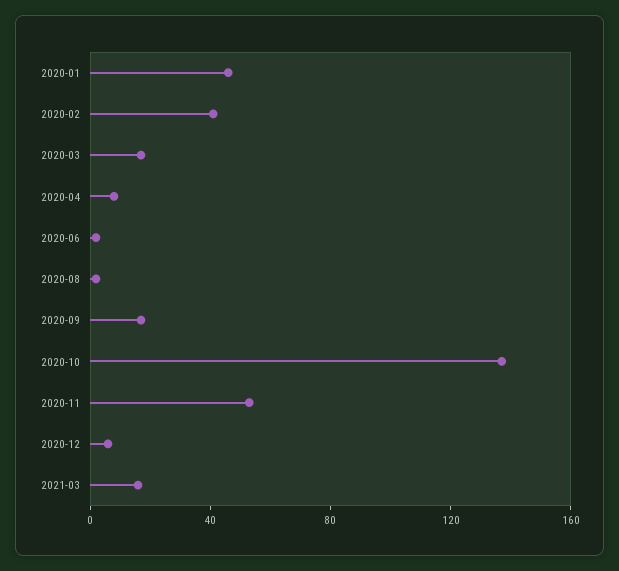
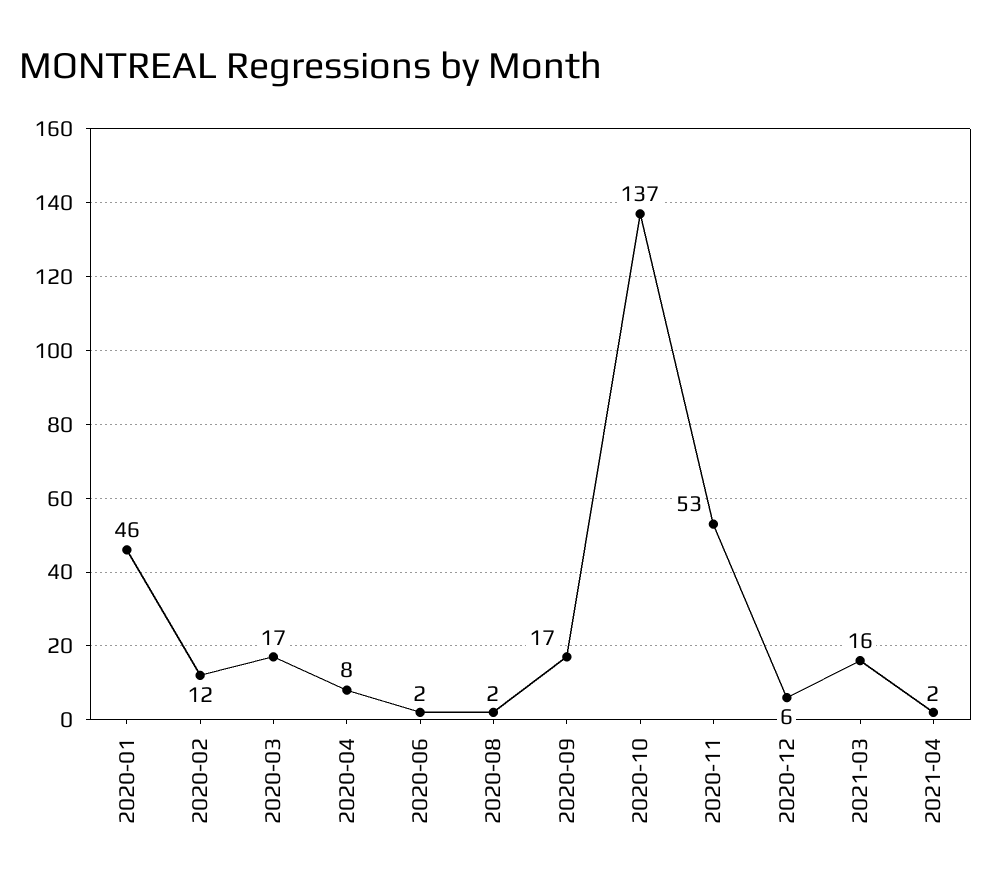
2020-02: 40 -> 12
2021-04: none -> 2

